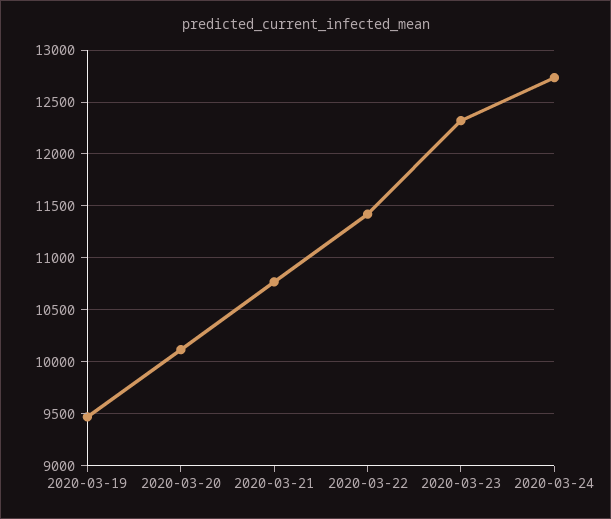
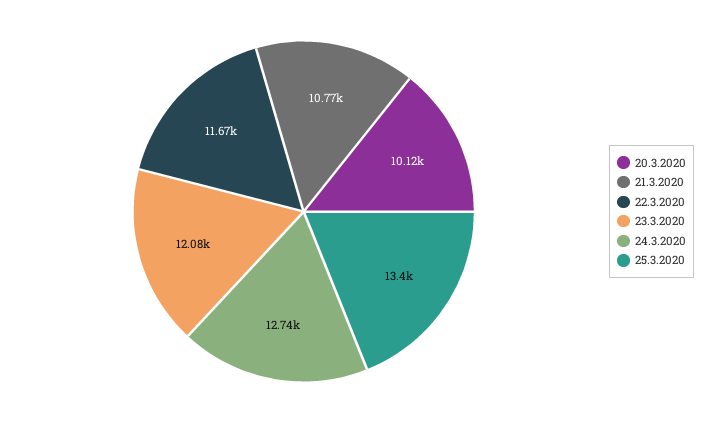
2020-03-19: 9500 -> none
2020-03-22: 11400 -> 11670
2020-03-23: 12300 -> 12080
25.3.2020: none -> 13400

